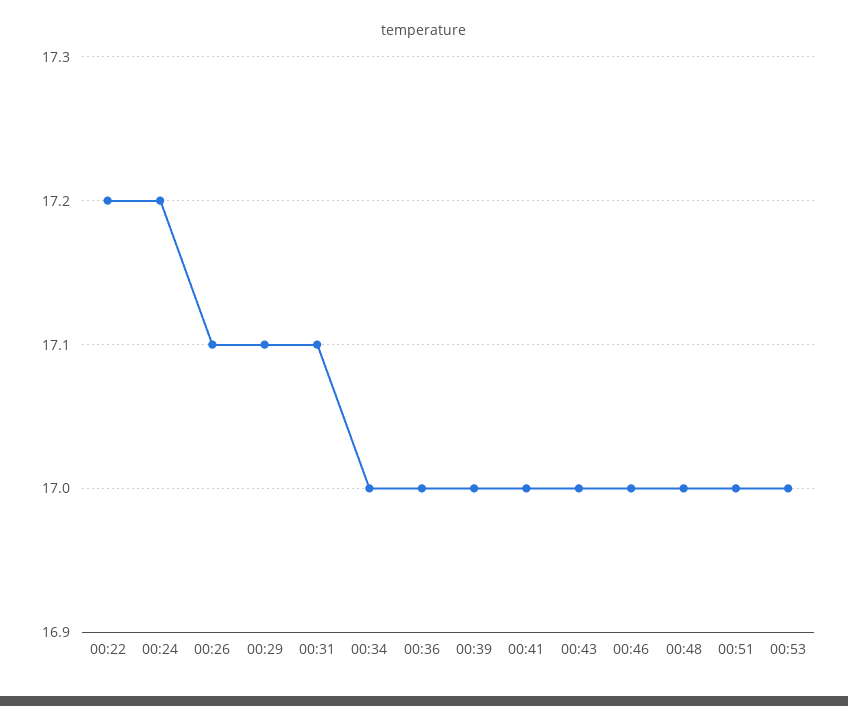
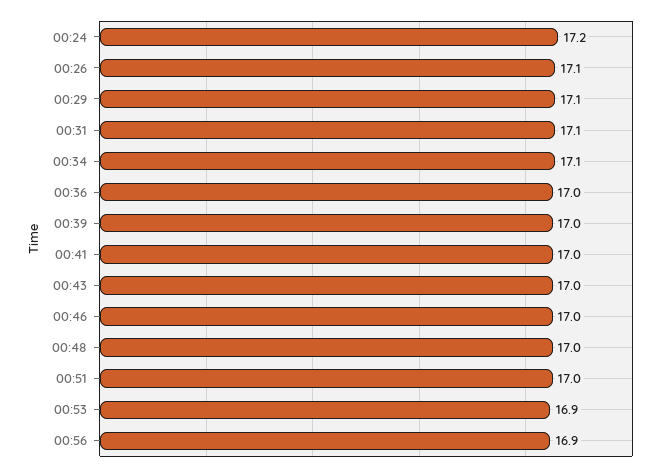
00:22: 17.2 -> none
00:34: 17 -> 17.1
00:53: 17 -> 16.9
00:56: none -> 16.9

